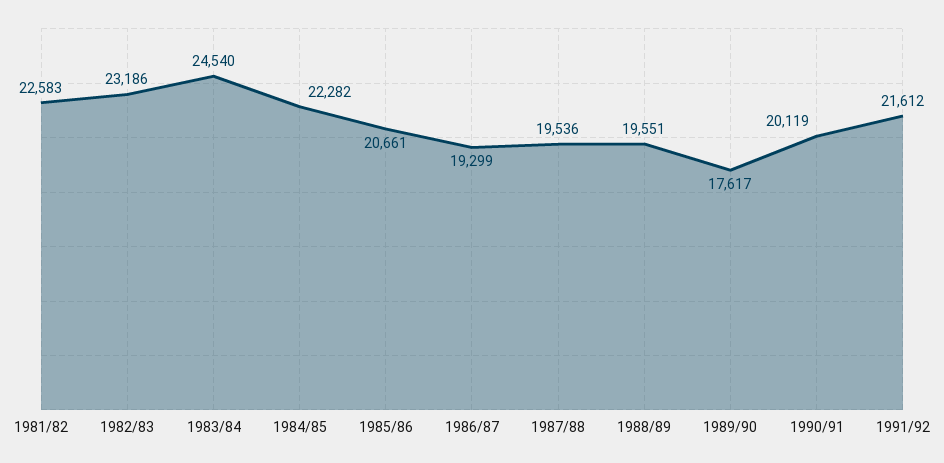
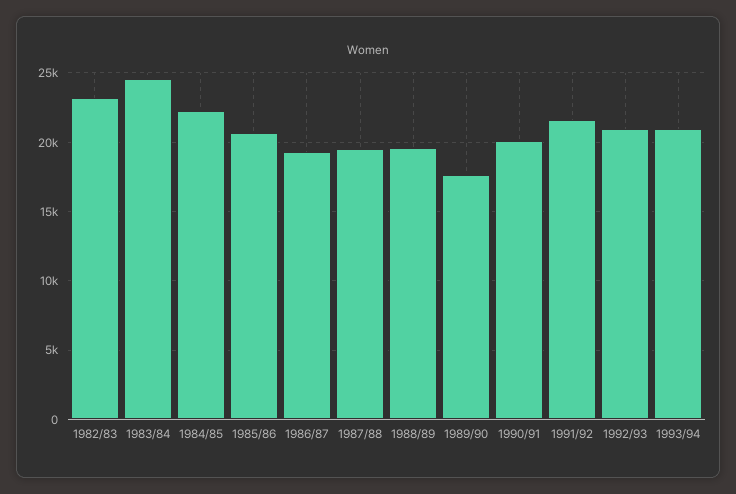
1981/82: 22583 -> none
1992/93: none -> 21000
1993/94: none -> 21000

